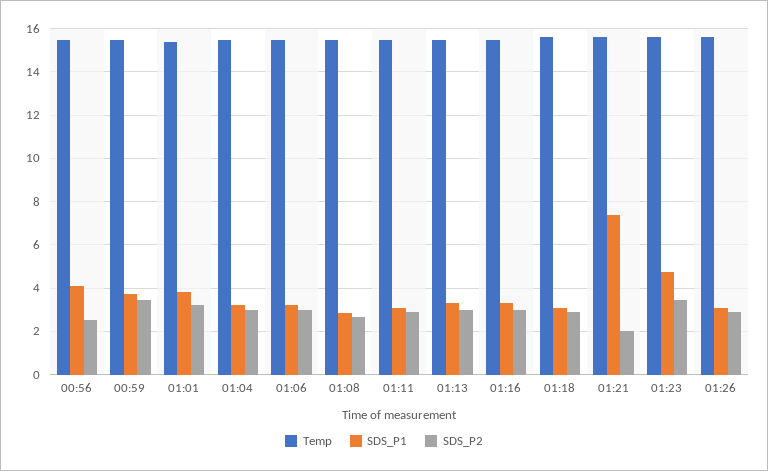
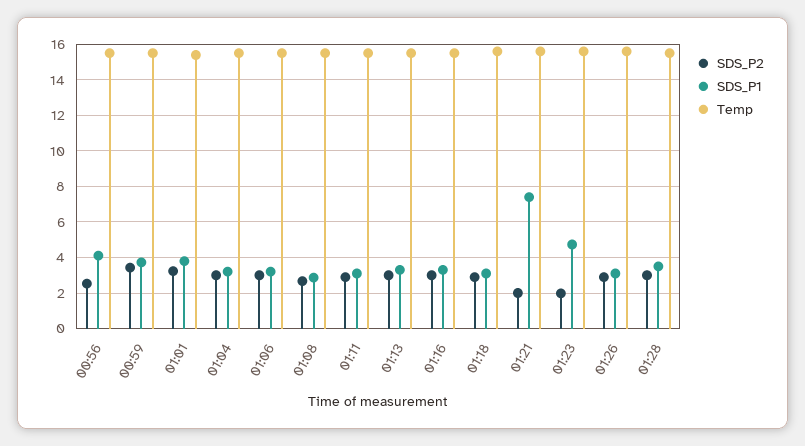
SDS_P2, 01:23: 3.5 -> 2
SDS_P2, 01:28: none -> 3
SDS_P1, 01:28: none -> 3.5
Temp, 01:28: none -> 15.5

